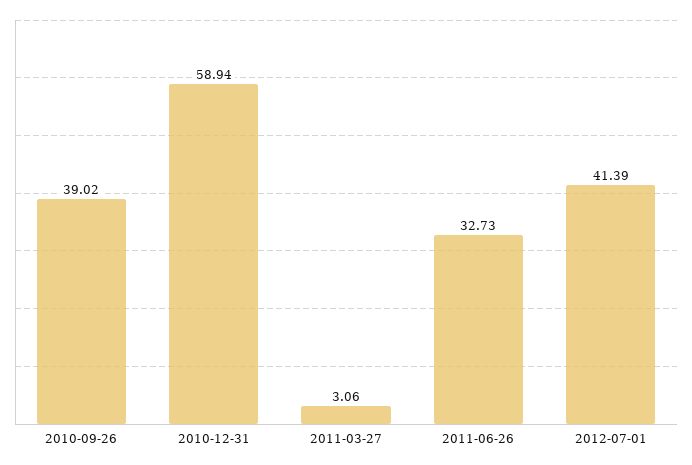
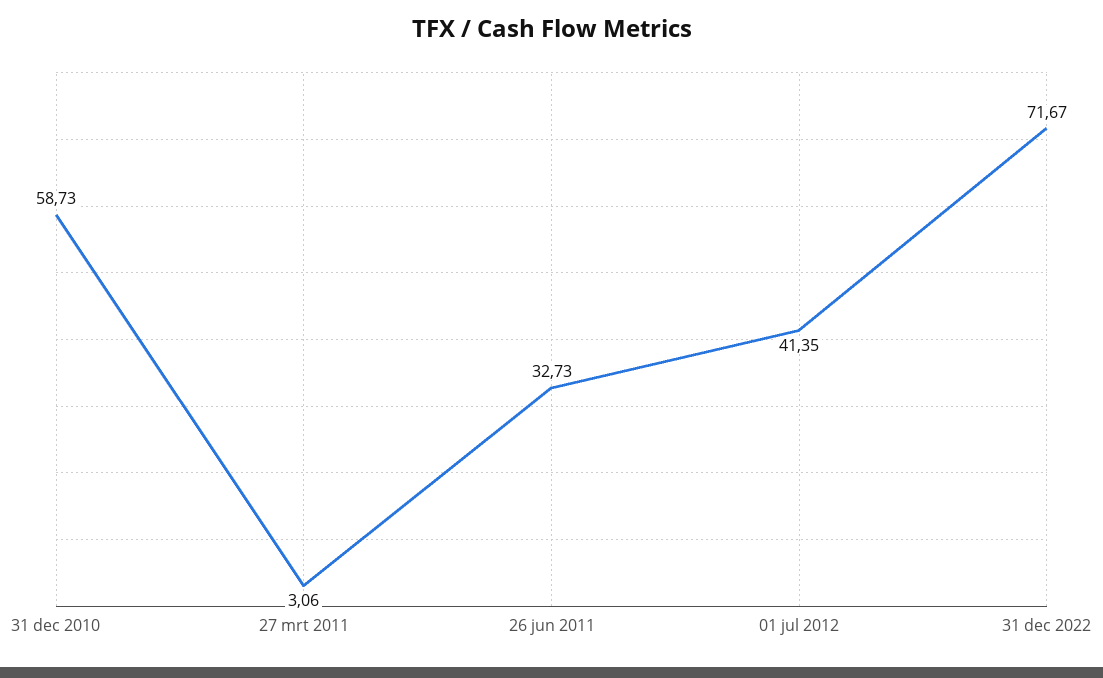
2010-09-26: 39.02 -> none
2010-12-31: 58.94 -> 58.73
2012-07-01: 41.39 -> 41.35
31 dec 2022: none -> 71.67

